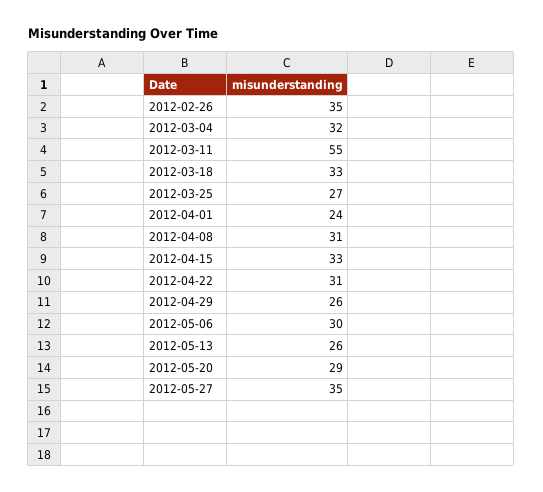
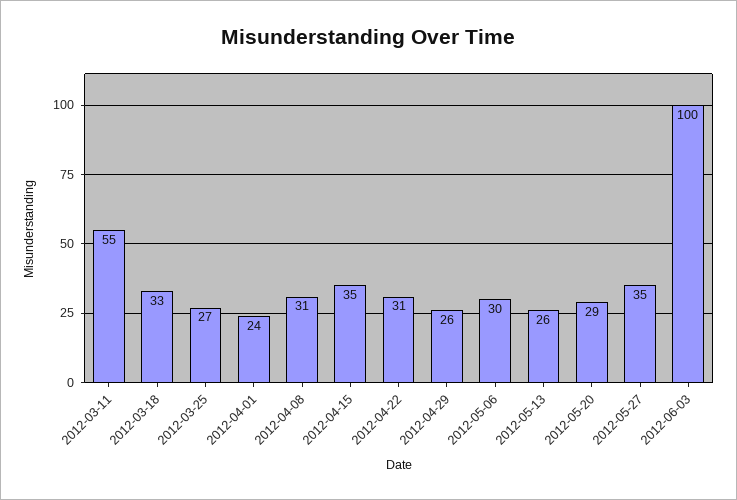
2012-02-26: 35 -> none
2012-03-04: 32 -> none
2012-04-15: 33 -> 35
2012-06-03: none -> 100

